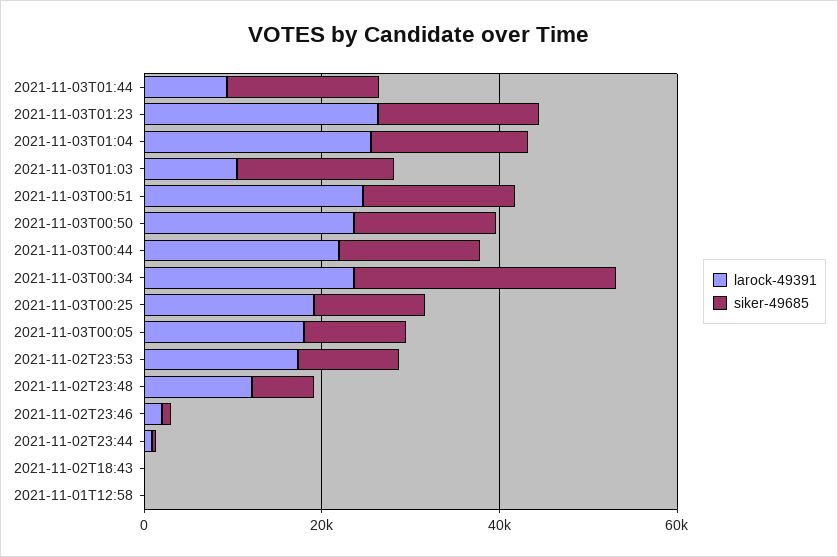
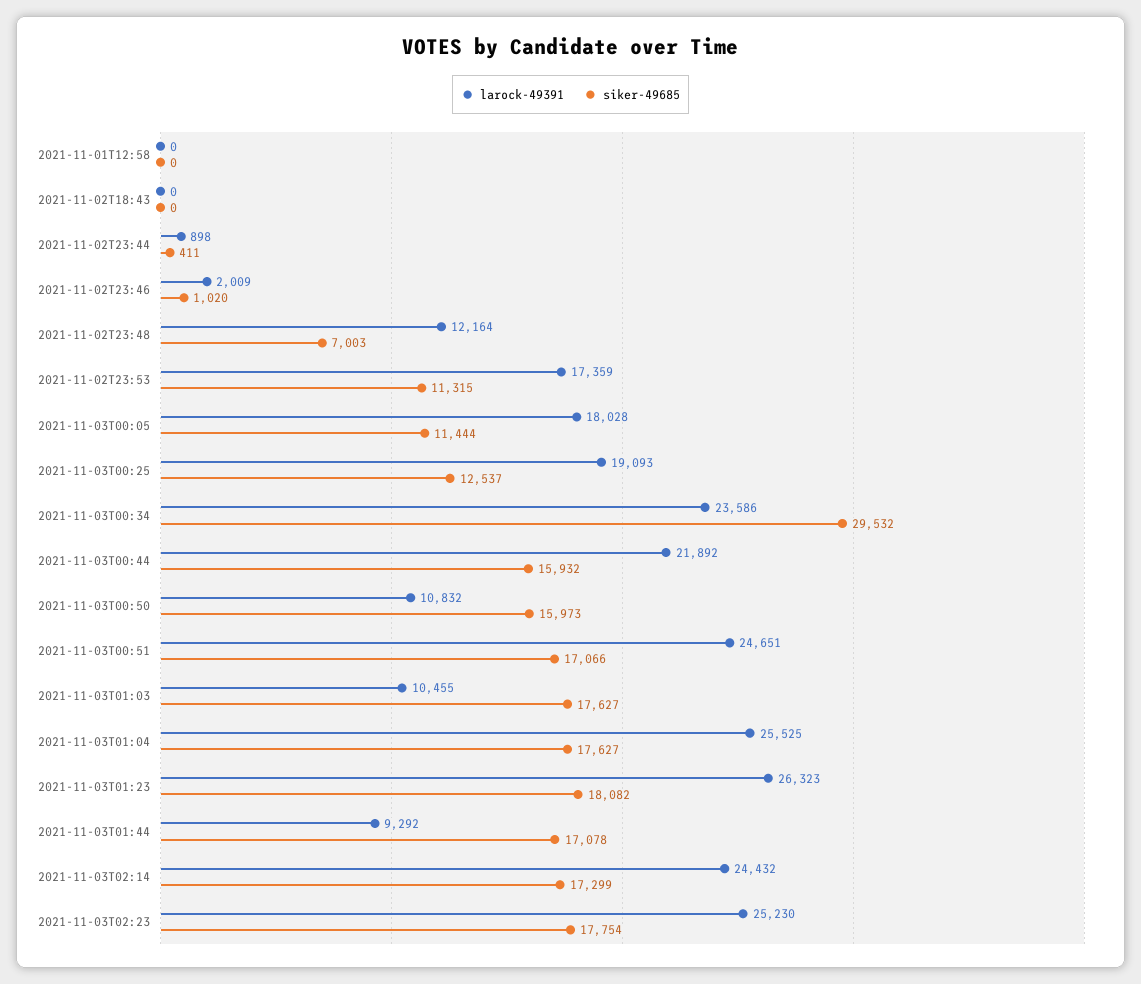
larock-49391, 2021-11-03T00:50: 25000 -> 10832
larock-49391, 2021-11-03T02:14: none -> 24432
siker-49685, 2021-11-03T02:14: none -> 17299
larock-49391, 2021-11-03T02:23: none -> 25230
siker-49685, 2021-11-03T02:23: none -> 17754

